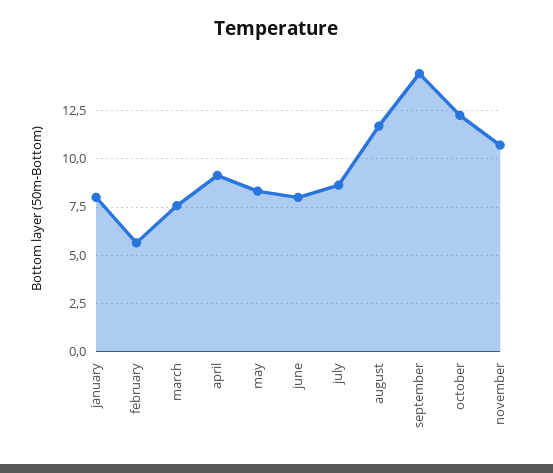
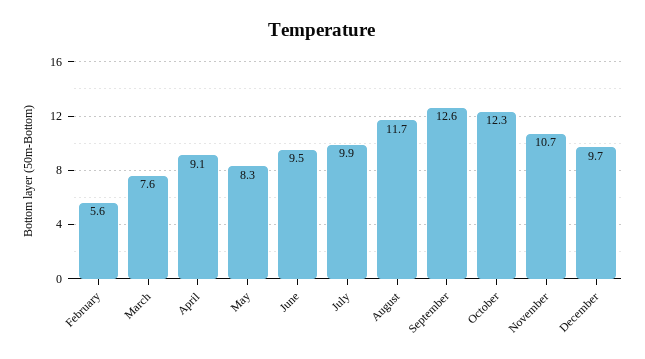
january: 8 -> none
june: 8 -> 9.5
july: 8.5 -> 9.9
september: 14.5 -> 12.6
December: none -> 9.7

